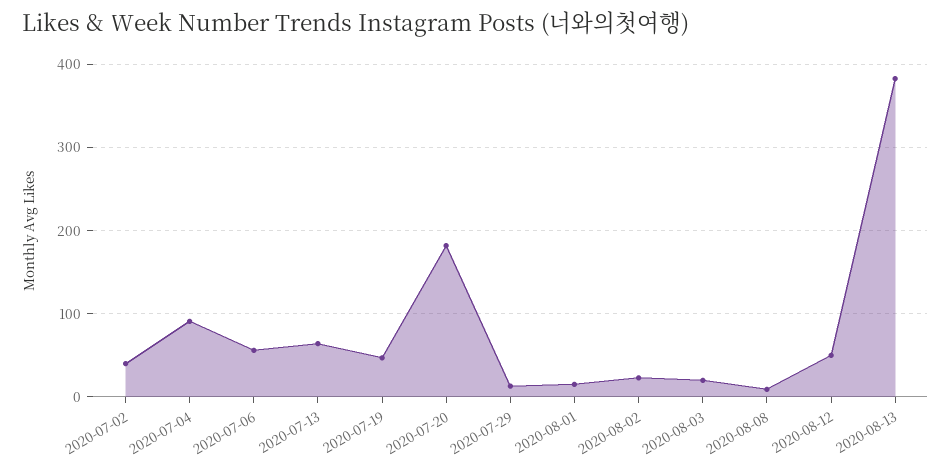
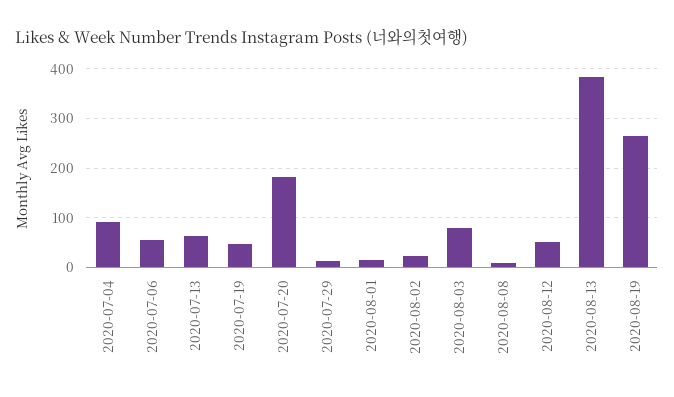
2020-07-02: 40 -> none
2020-08-03: 20 -> 80
2020-08-19: none -> 260

